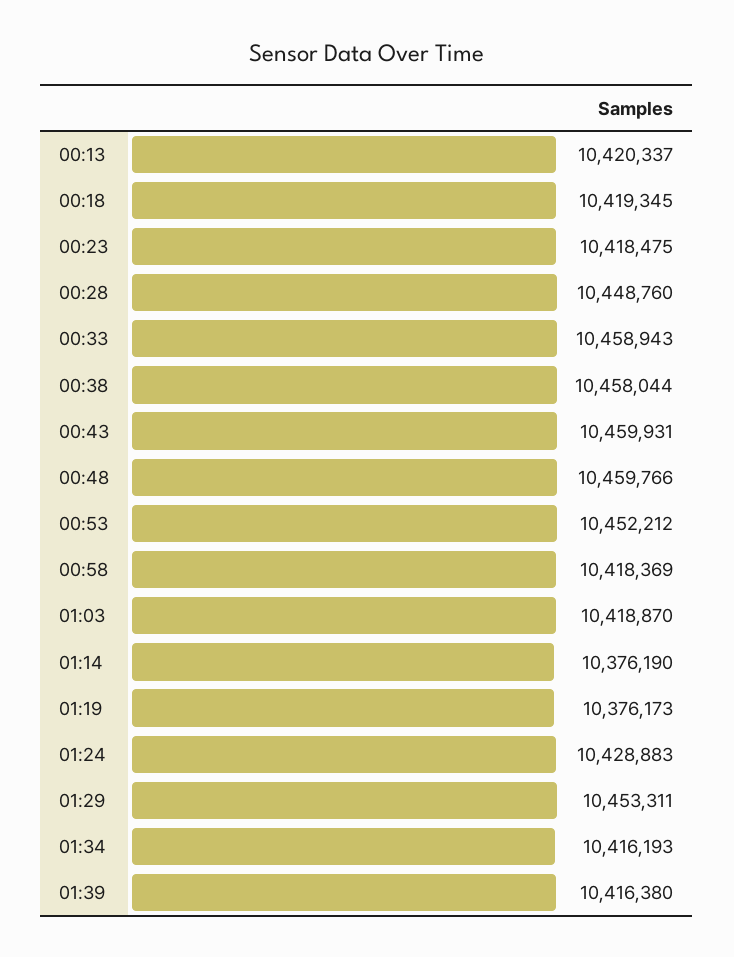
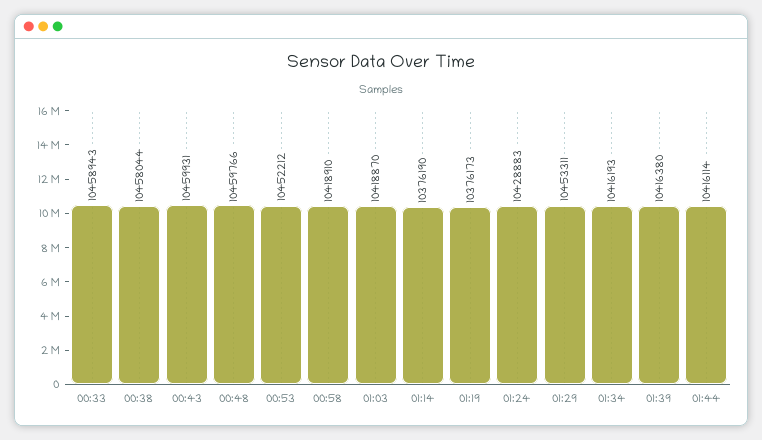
00:13: 10420337 -> none
00:18: 10419345 -> none
00:23: 10418475 -> none
00:28: 10448760 -> none
00:58: 10418369 -> 10418910
01:44: none -> 10416114

